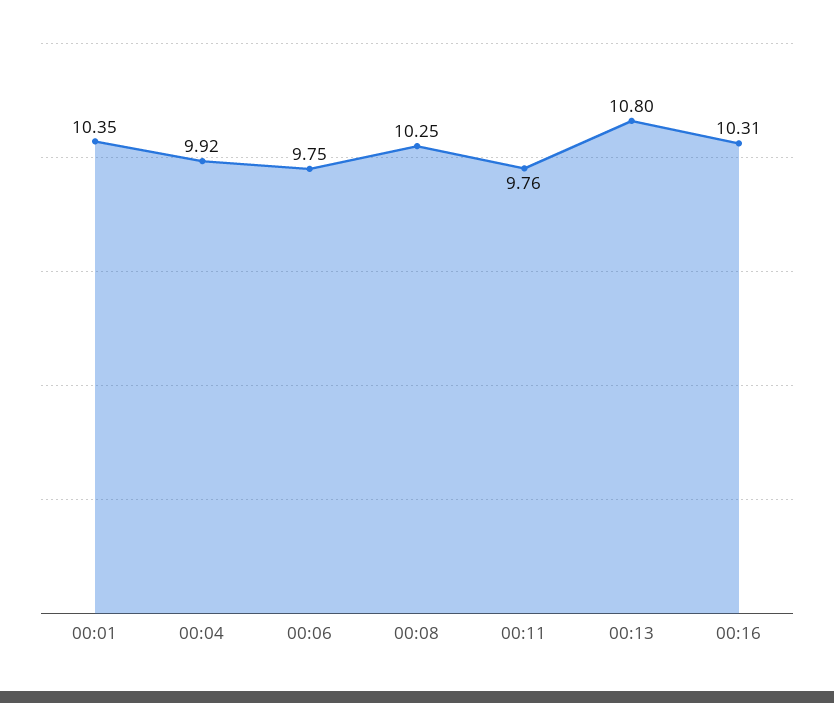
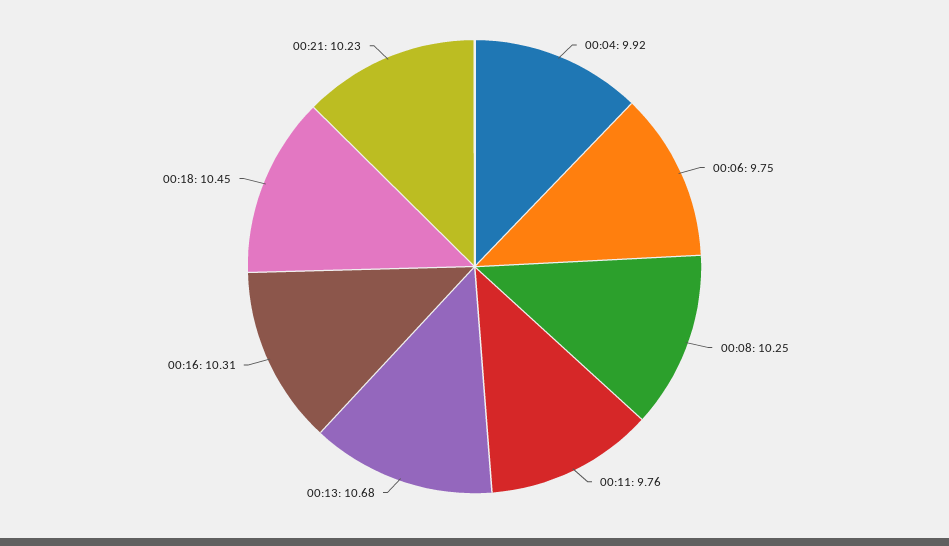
00:01: 10.35 -> none
00:13: 10.8 -> 10.68
00:18: none -> 10.45
00:21: none -> 10.23

